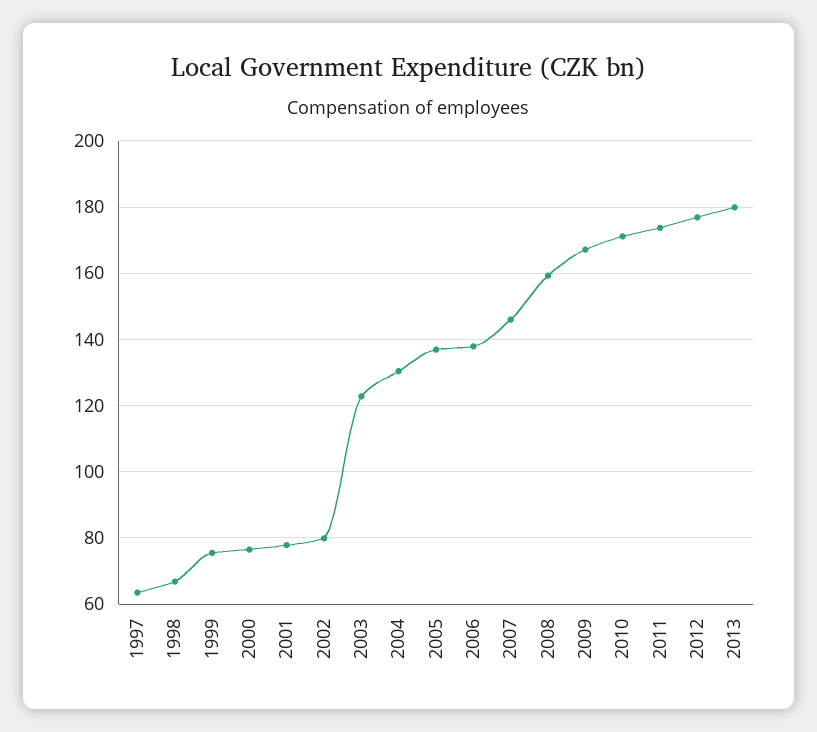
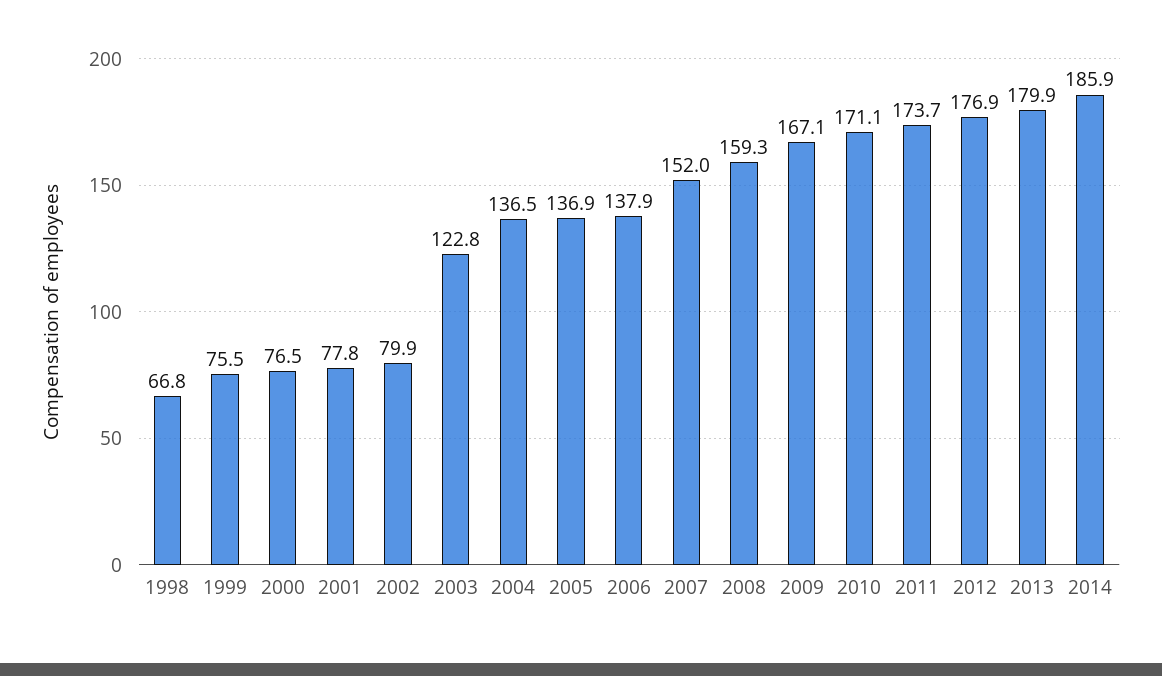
1997: 64 -> none
2004: 130 -> 136.5
2007: 146 -> 152
2014: none -> 185.9

